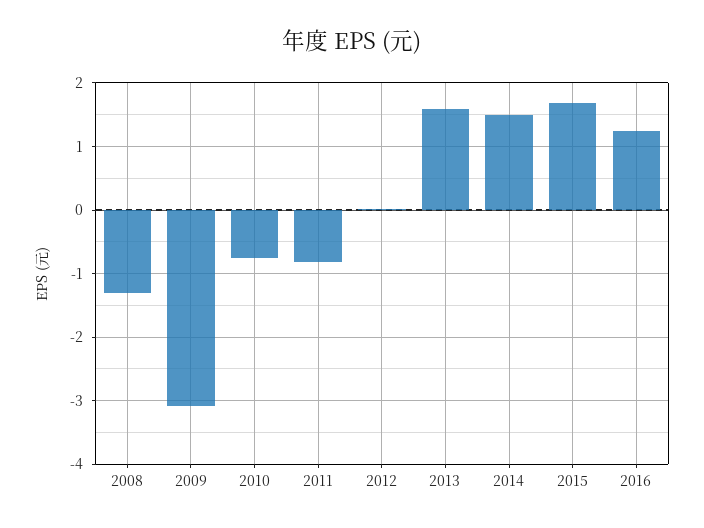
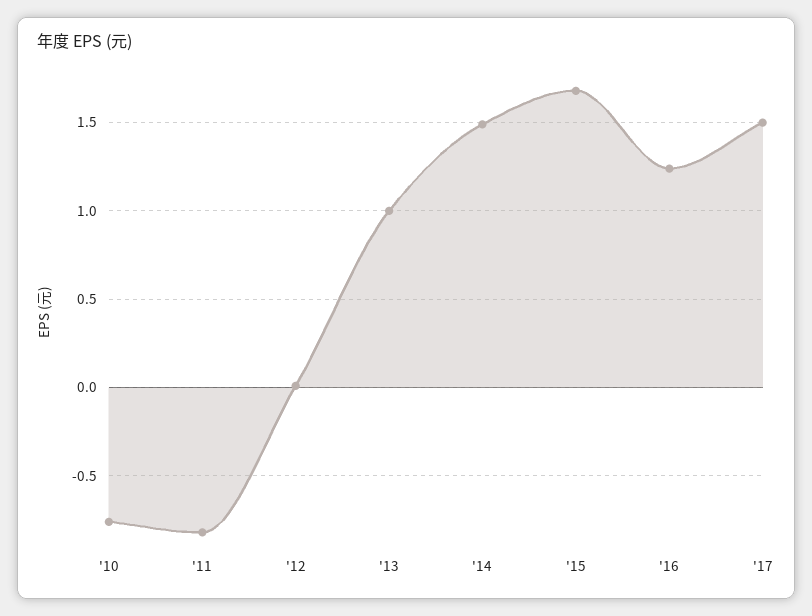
2008: -1.3 -> none
2009: -3.1 -> none
2013: 1.6 -> 1
'17: none -> 1.5

